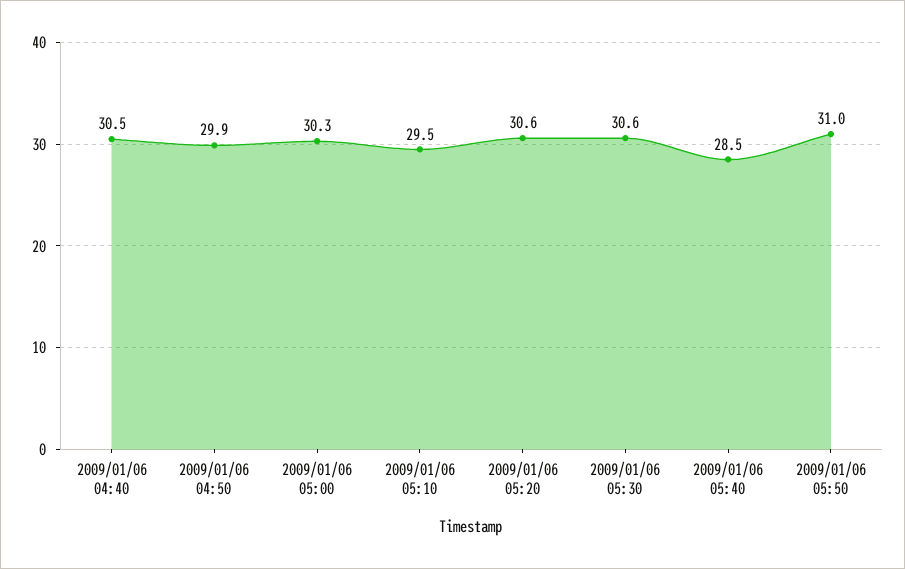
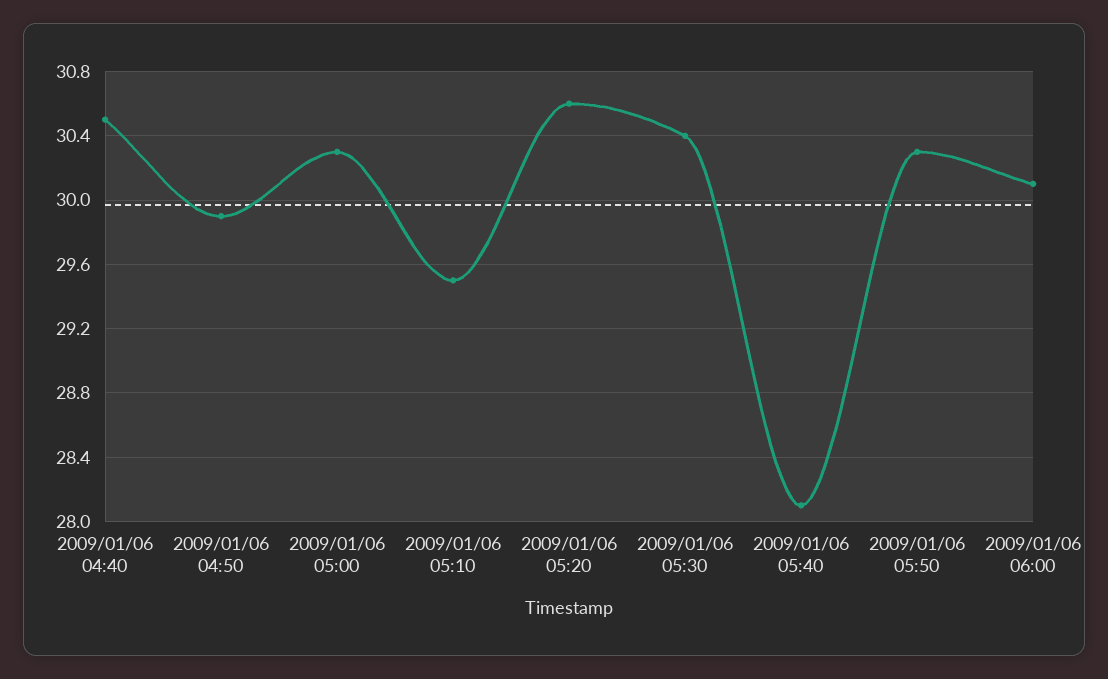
2009/01/06 05:30: 30.6 -> 30.4
2009/01/06 05:40: 28.5 -> 28.1
2009/01/06 05:50: 31 -> 30.3
2009/01/06 06:00: none -> 30.1

